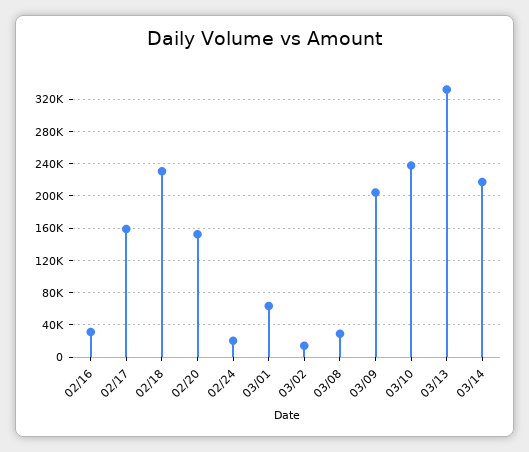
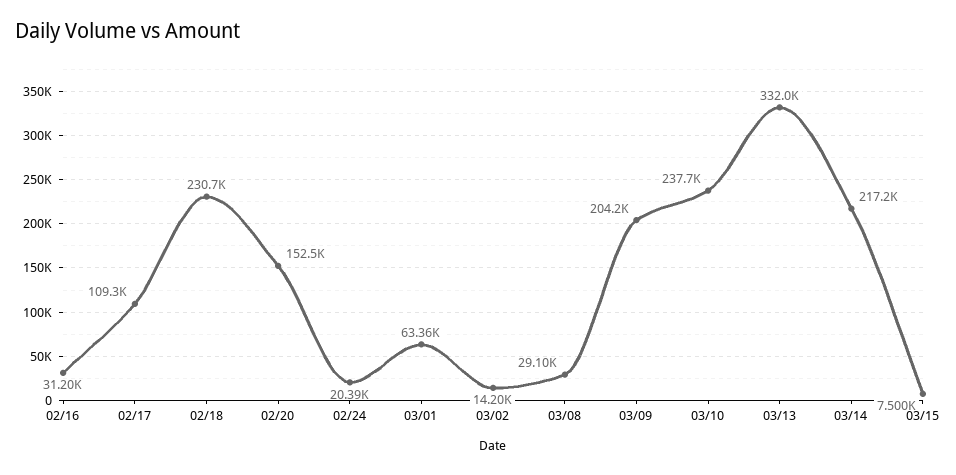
02/17: 160000 -> 109300
03/15: none -> 7500

